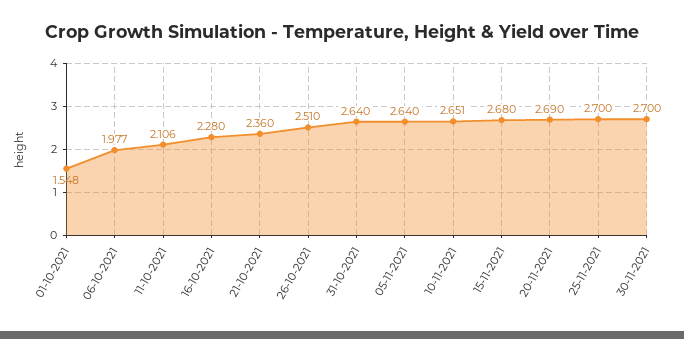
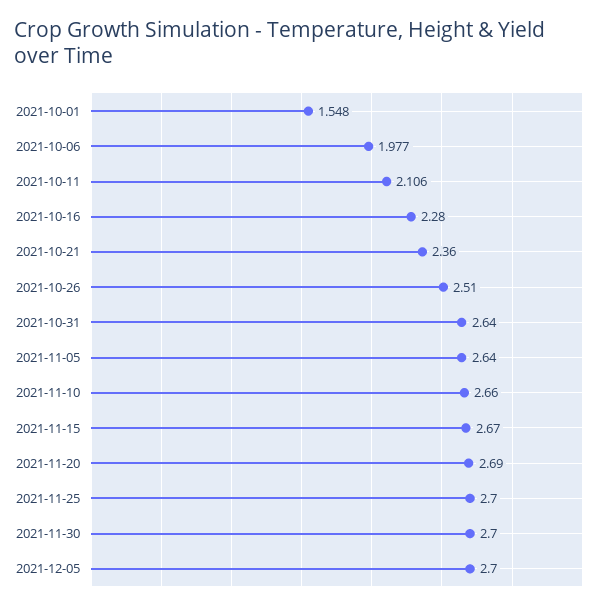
10-11-2021: 2.651 -> 2.66
15-11-2021: 2.68 -> 2.67
2021-12-05: none -> 2.7

